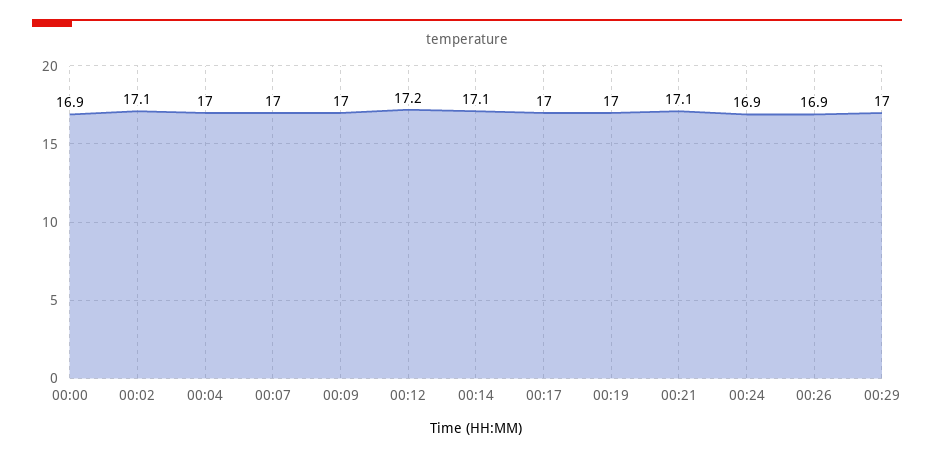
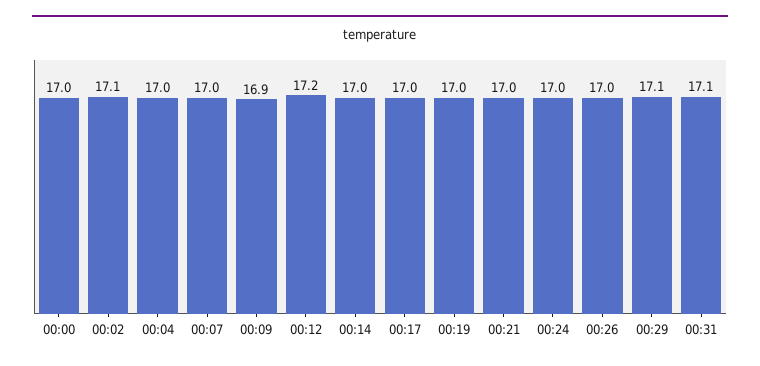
00:00: 16.9 -> 17
00:09: 17 -> 16.9
00:14: 17.1 -> 17
00:21: 17.1 -> 17
00:24: 16.9 -> 17
00:26: 16.9 -> 17
00:29: 17 -> 17.1
00:31: none -> 17.1

